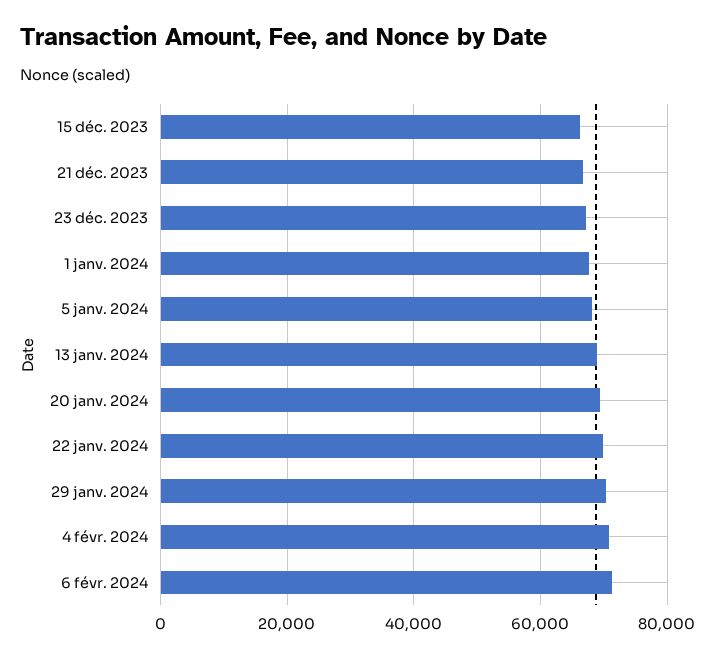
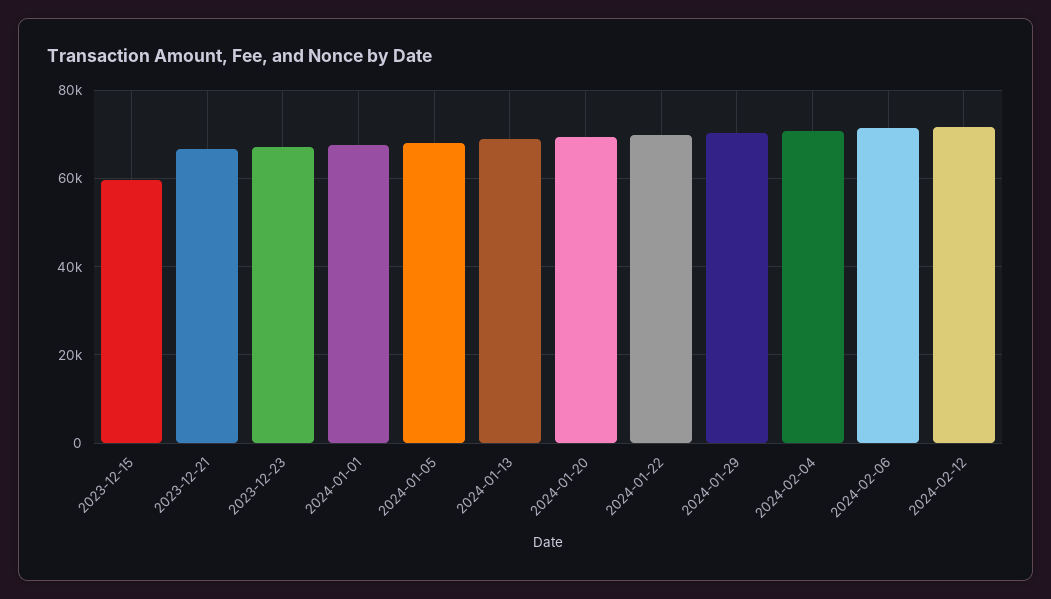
15 déc. 2023: 66000 -> 60000
2024-02-12: none -> 72000

